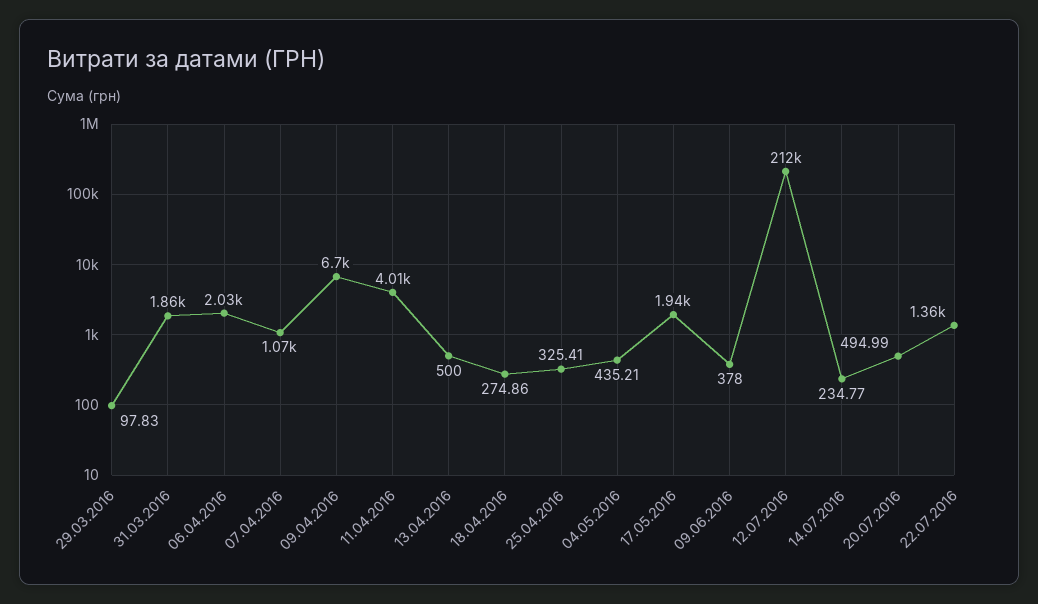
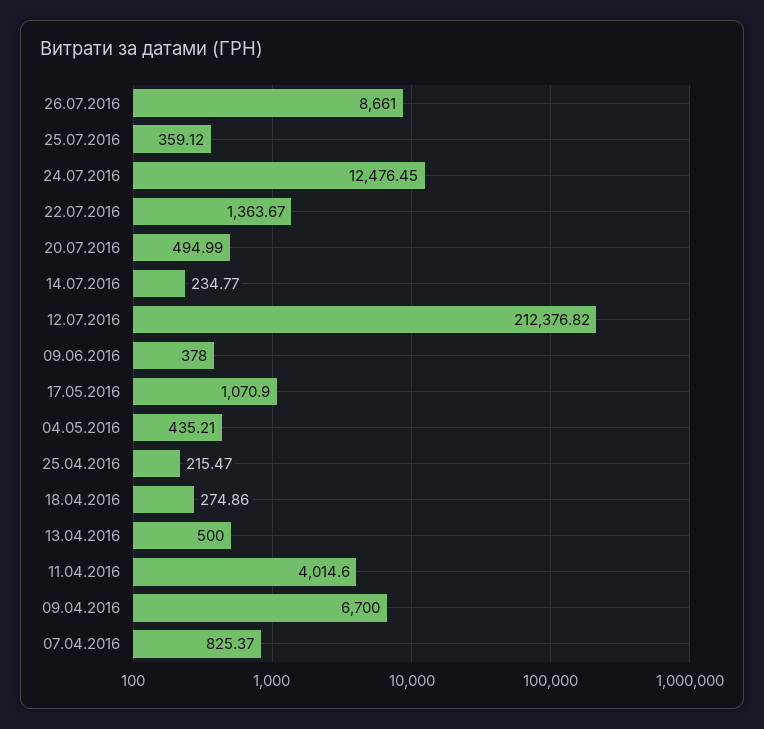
29.03.2016: 97.83 -> none
31.03.2016: 1860 -> none
06.04.2016: 2030 -> none
07.04.2016: 1070 -> 825.37
25.04.2016: 325.41 -> 215.47
17.05.2016: 1940 -> 1070.9
26.07.2016: none -> 8661
25.07.2016: none -> 359.12
24.07.2016: none -> 12476.45

